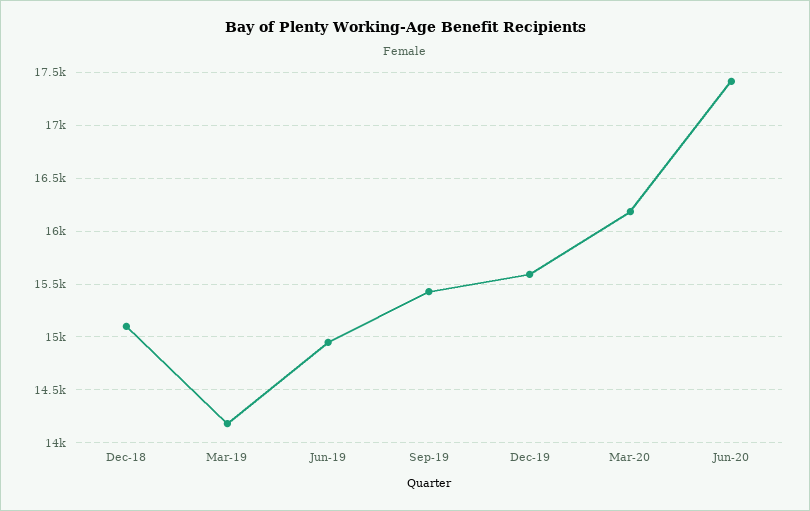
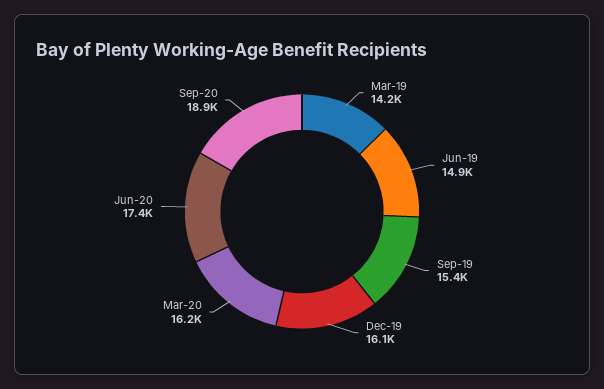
Dec-18: 15100 -> none
Dec-19: 15600 -> 16100
Sep-20: none -> 18900

